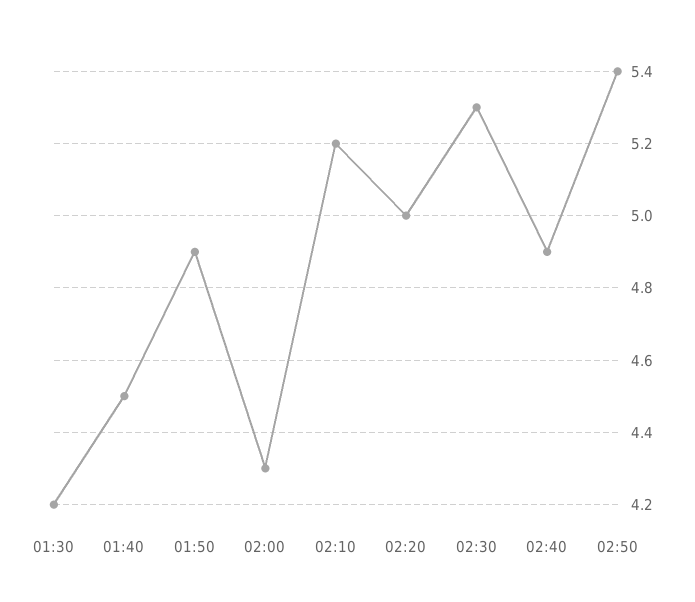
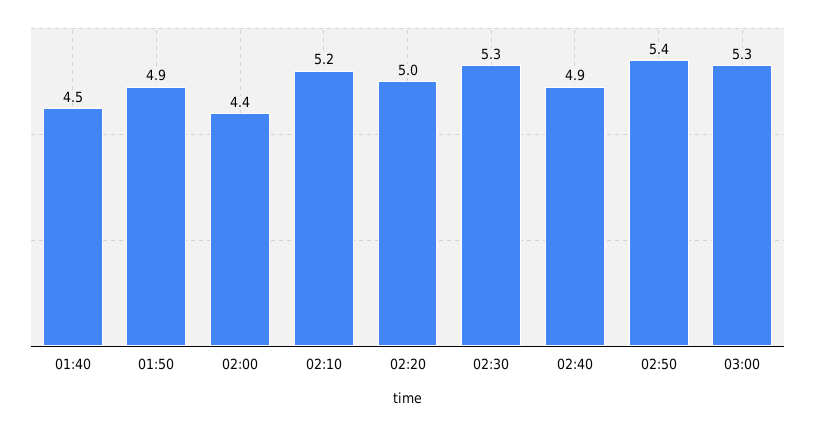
01:30: 4.2 -> none
02:00: 4.3 -> 4.4
03:00: none -> 5.3

